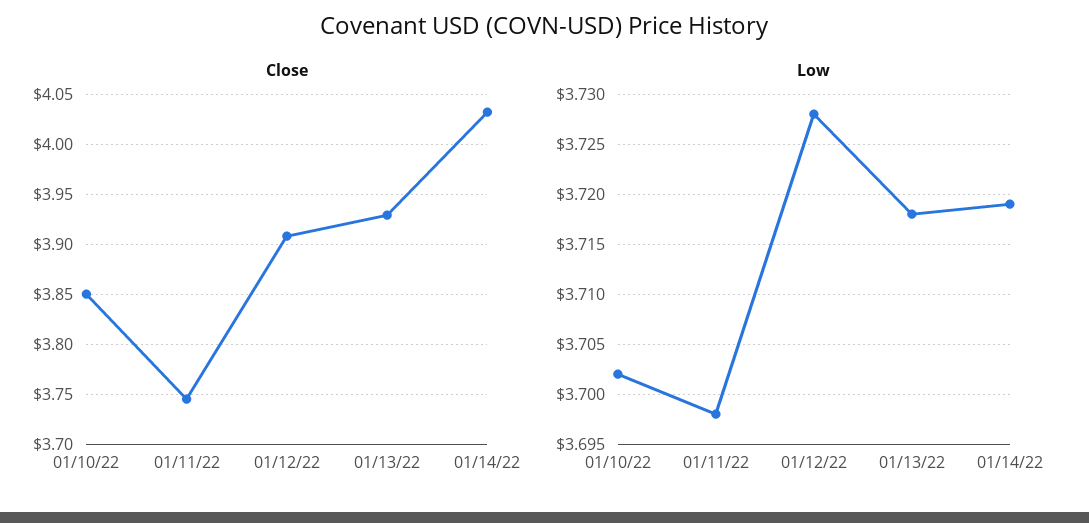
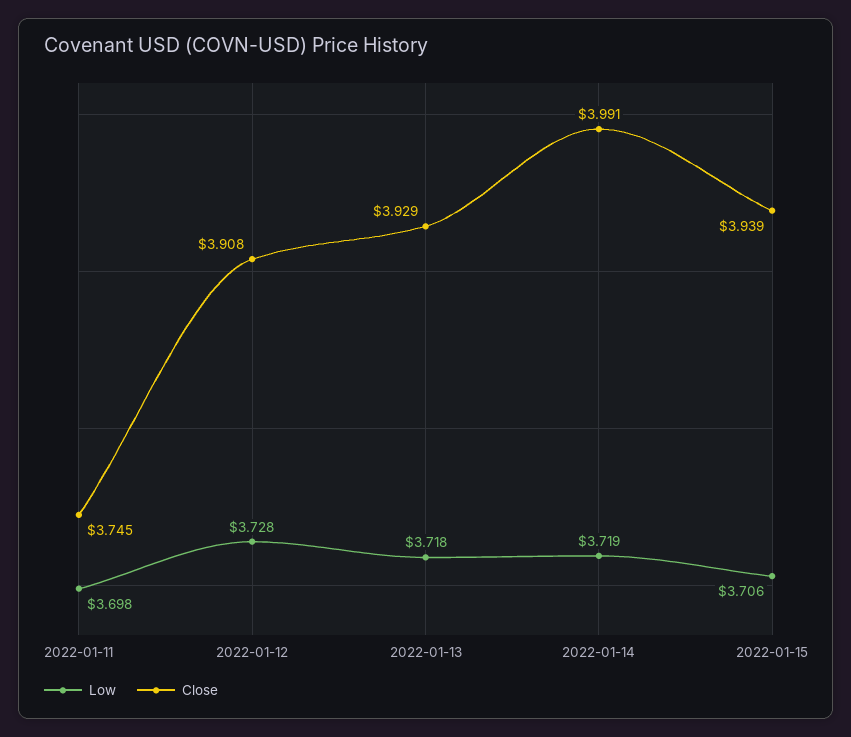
Close, 01/10/22: 3.85 -> none
Close, 01/14/22: 4.03 -> 3.991
Low, 01/10/22: 3.702 -> none
Low, 2022-01-15: none -> 3.706
Close, 2022-01-15: none -> 3.939

